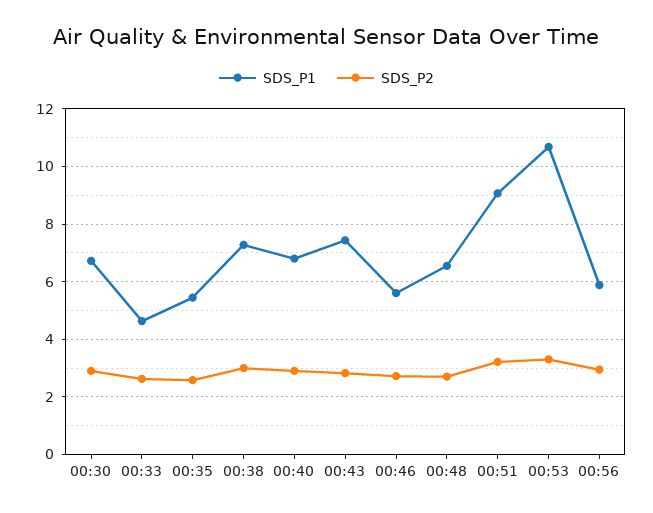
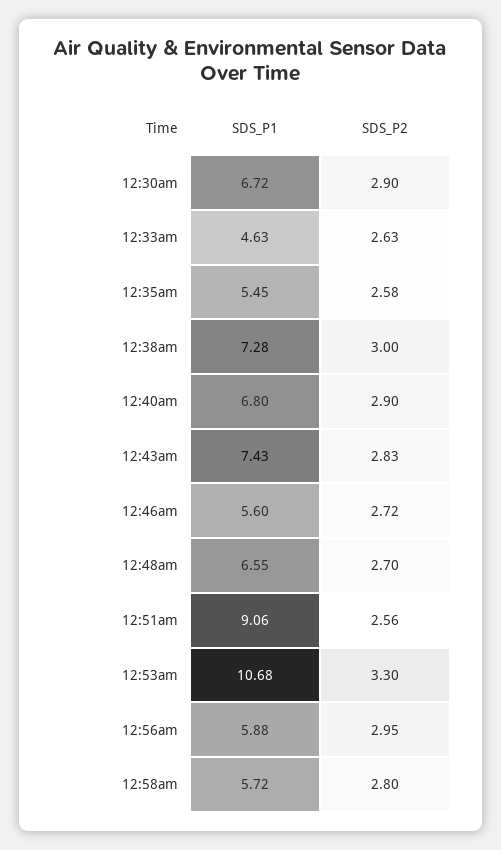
SDS_P2, 00:51: 3.25 -> 2.56
SDS_P1, 12:58am: none -> 5.72
SDS_P2, 12:58am: none -> 2.8

